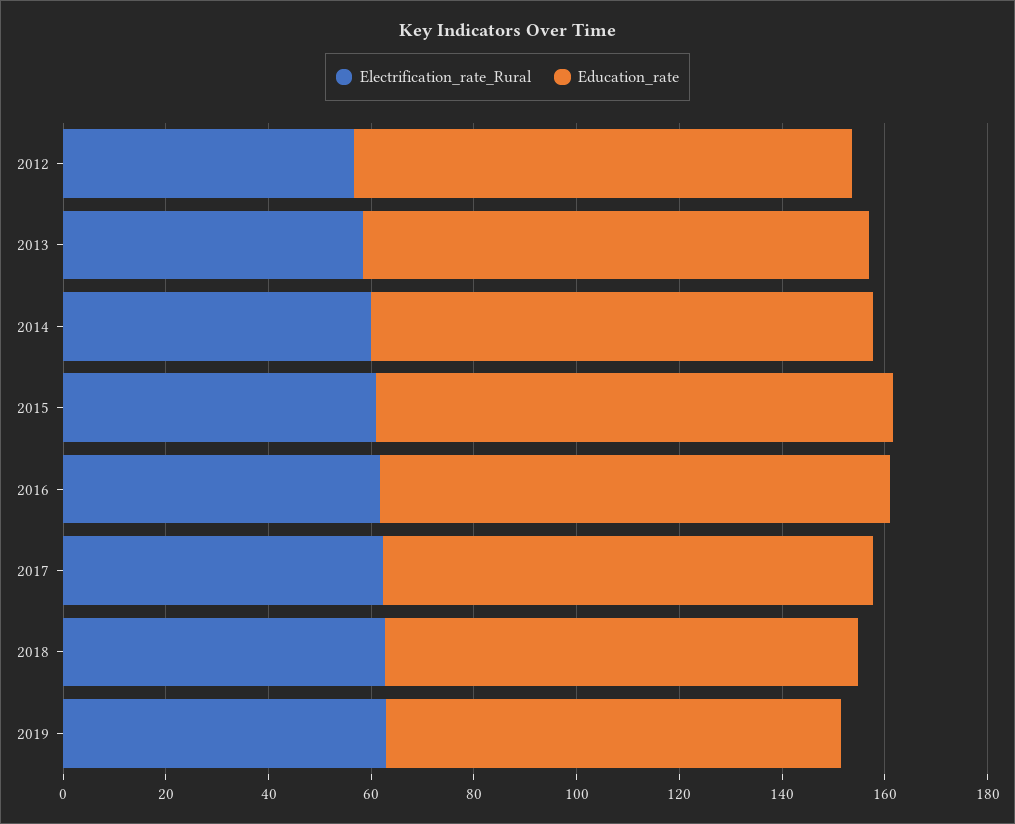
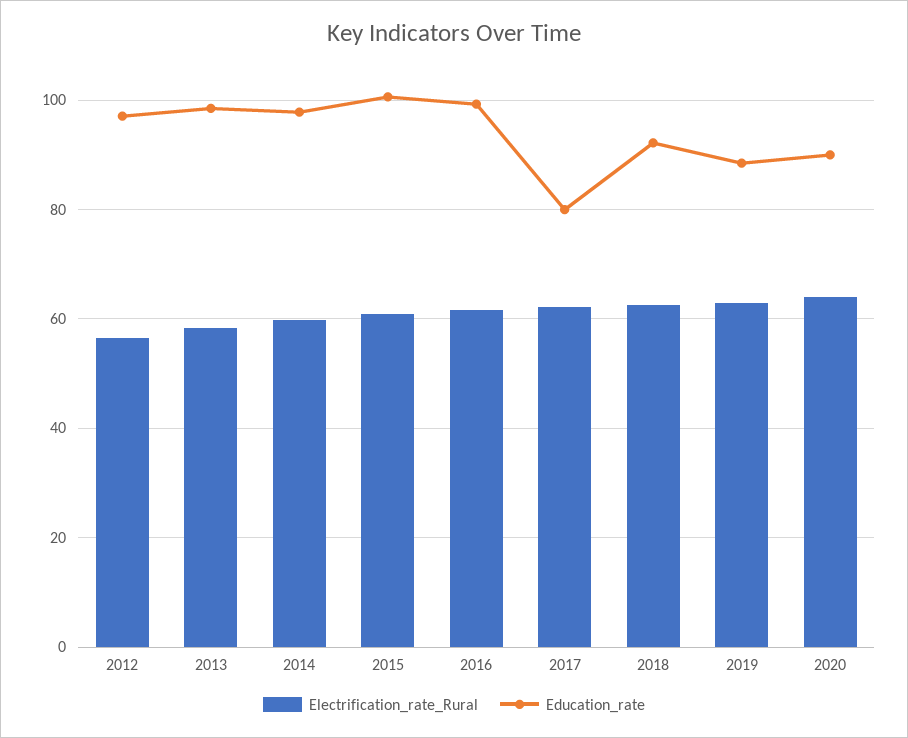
Education_rate, 2017: 95 -> 80
Electrification_rate_Rural, 2020: none -> 64
Education_rate, 2020: none -> 90

